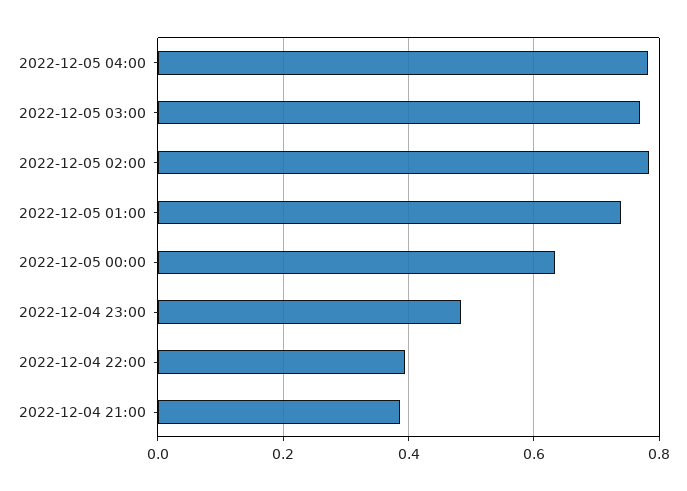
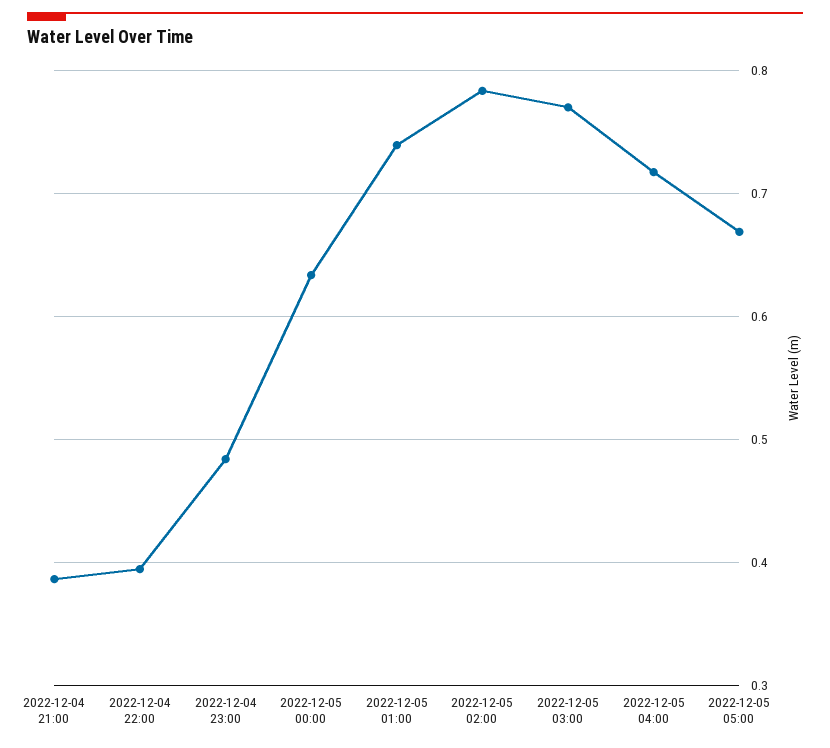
2022-12-05 04:00: 0.78 -> 0.72
2022-12-05 05:00: none -> 0.67

